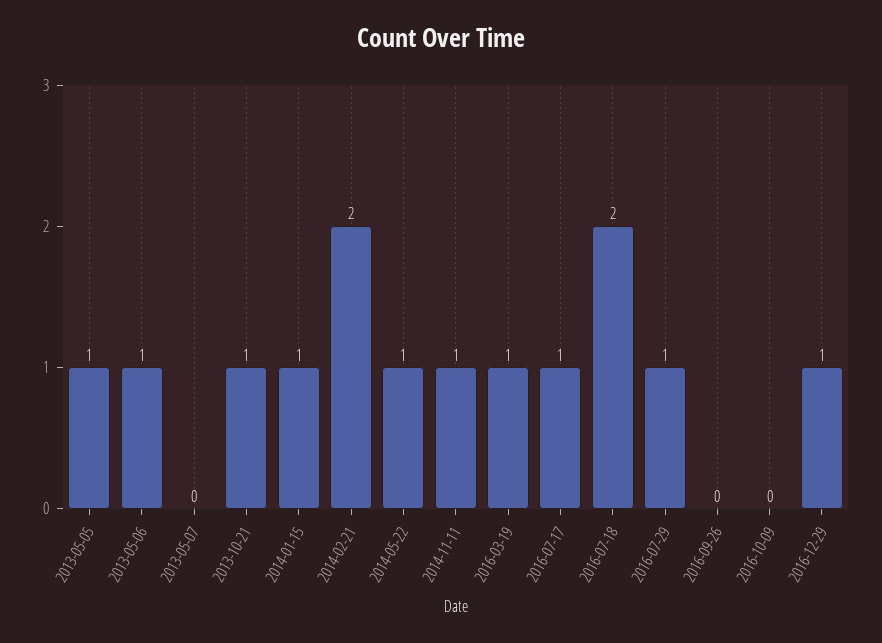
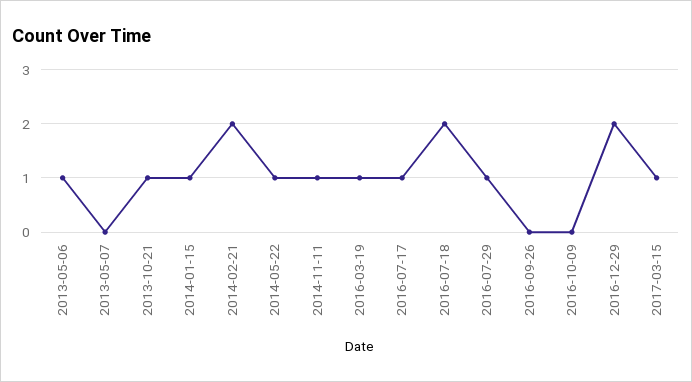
2013-05-05: 1 -> none
2016-12-29: 1 -> 2
2017-03-15: none -> 1

